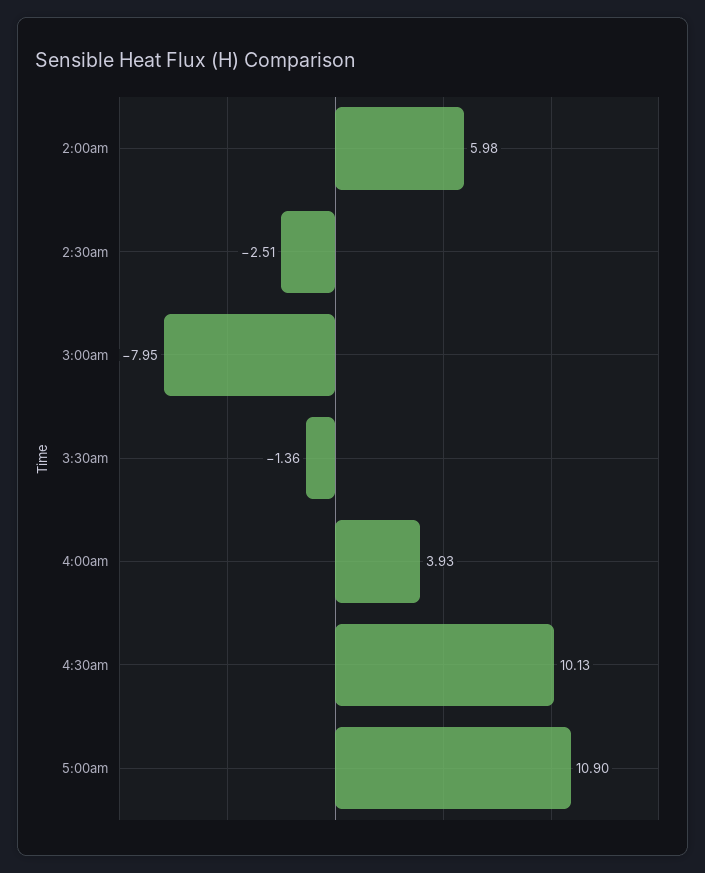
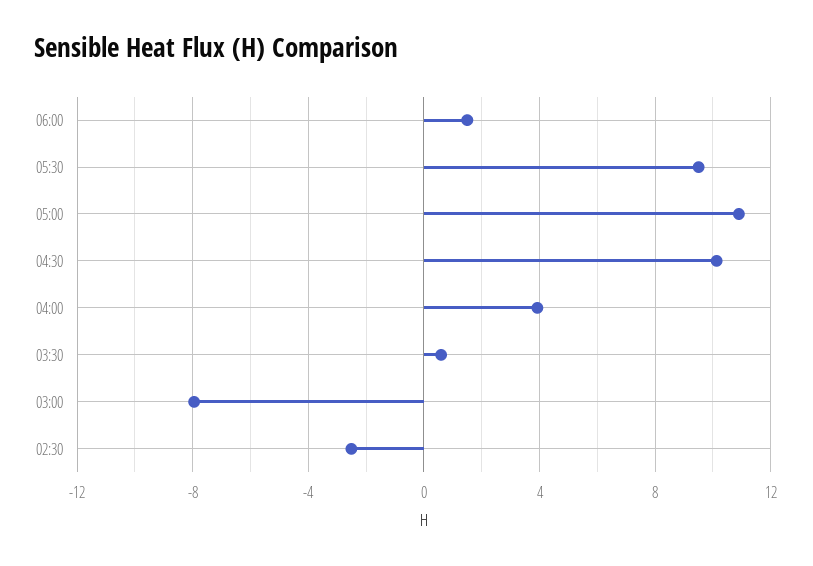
2:00am: 5.98 -> none
3:30am: -1.36 -> 0.5
06:00: none -> 1.5
05:30: none -> 9.5

